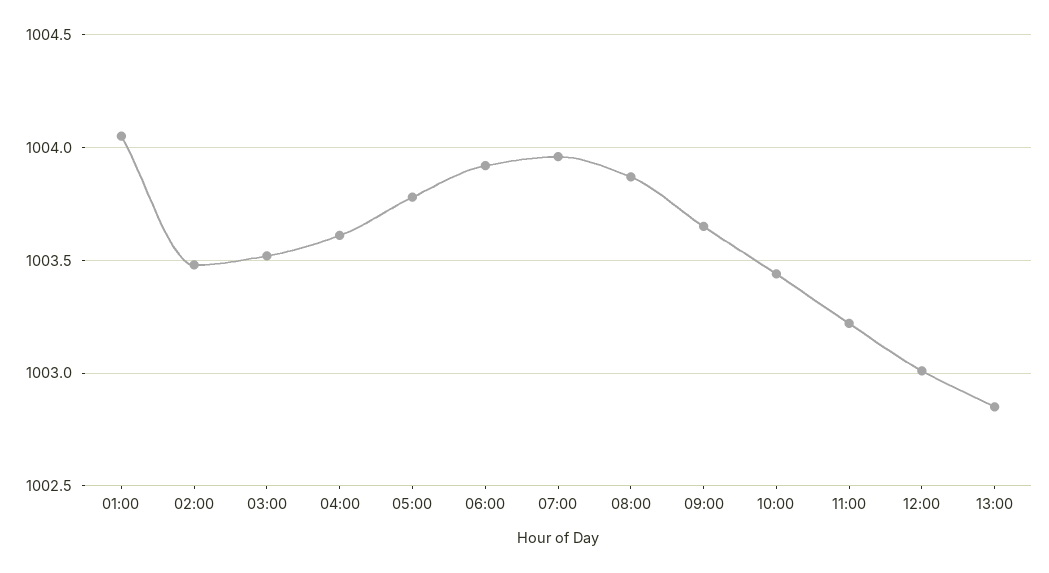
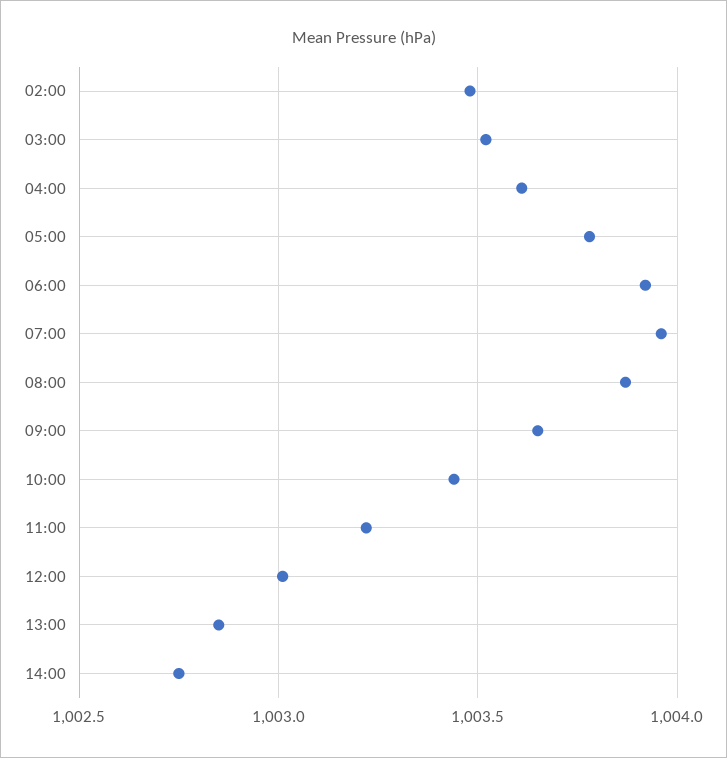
01:00: 1004.05 -> none
14:00: none -> 1002.75

